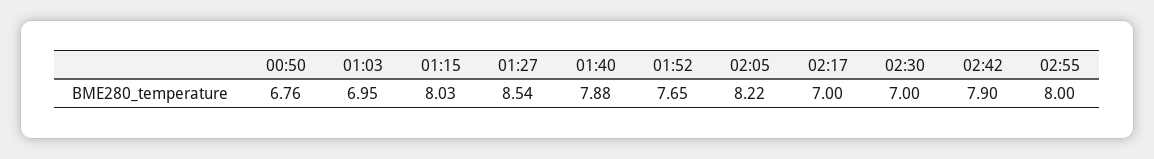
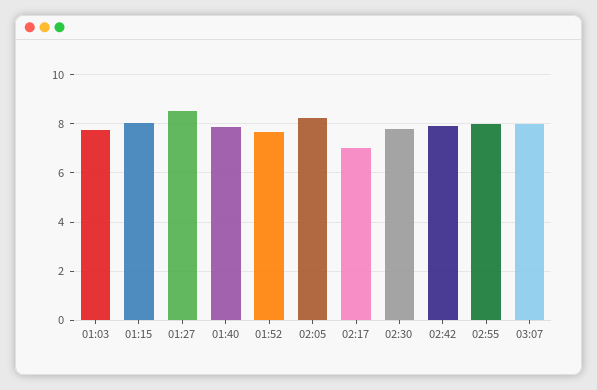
00:50: 6.76 -> none
01:03: 6.95 -> 7.75
02:30: 7 -> 7.75
03:07: none -> 8

